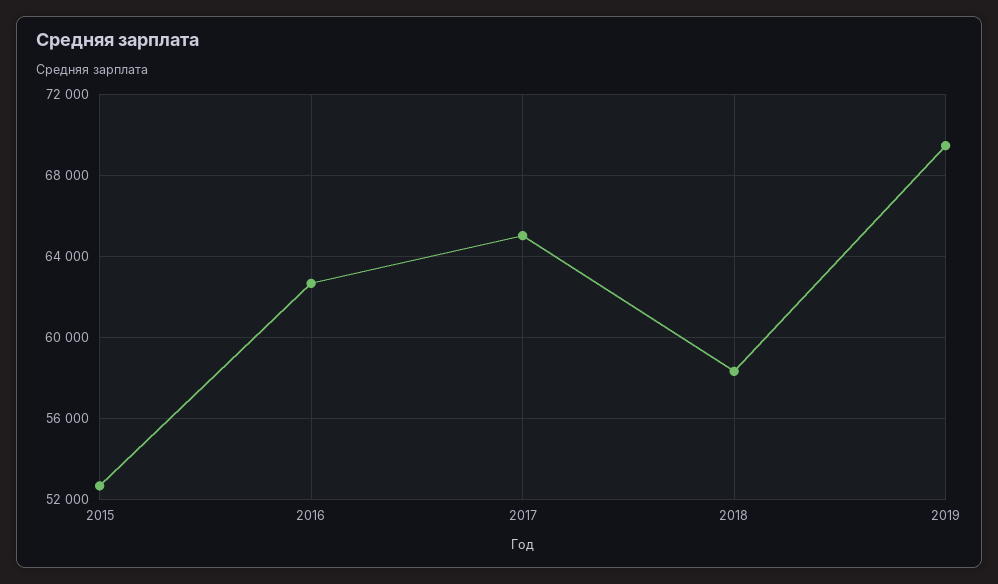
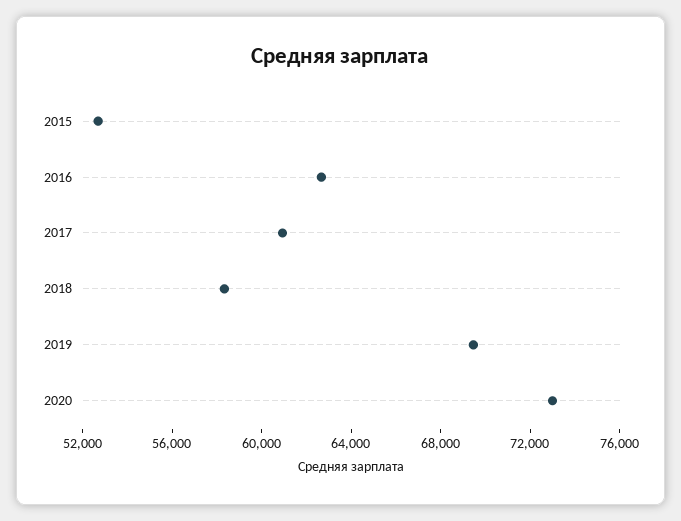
2017: 65000 -> 61000
2020: none -> 73000

